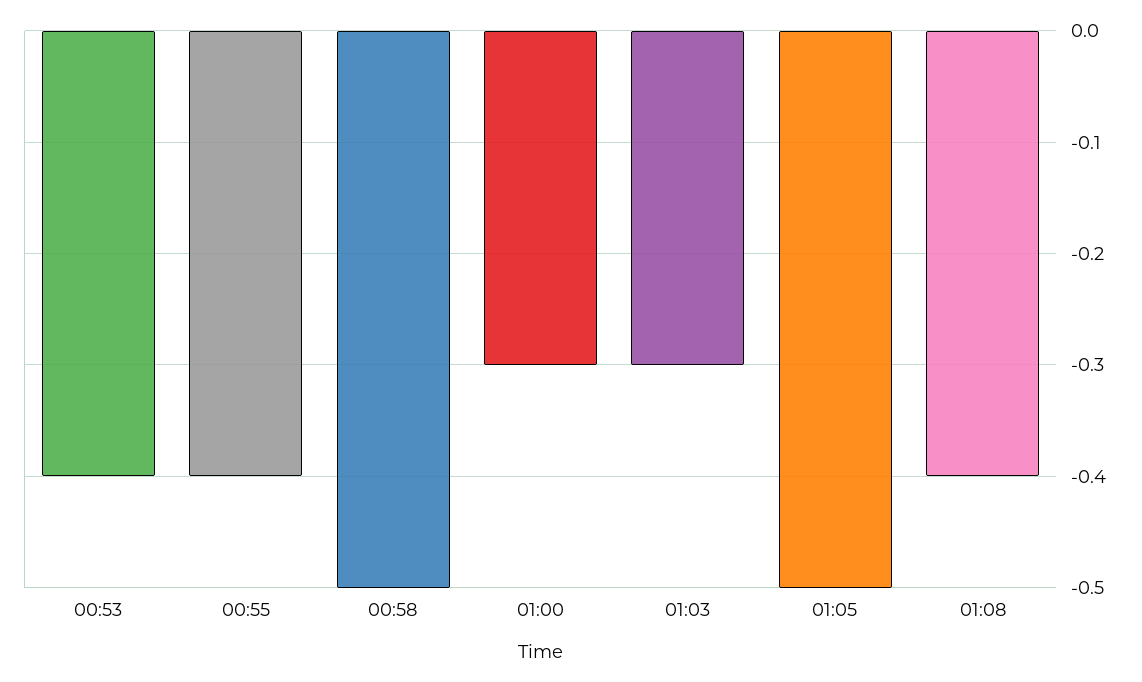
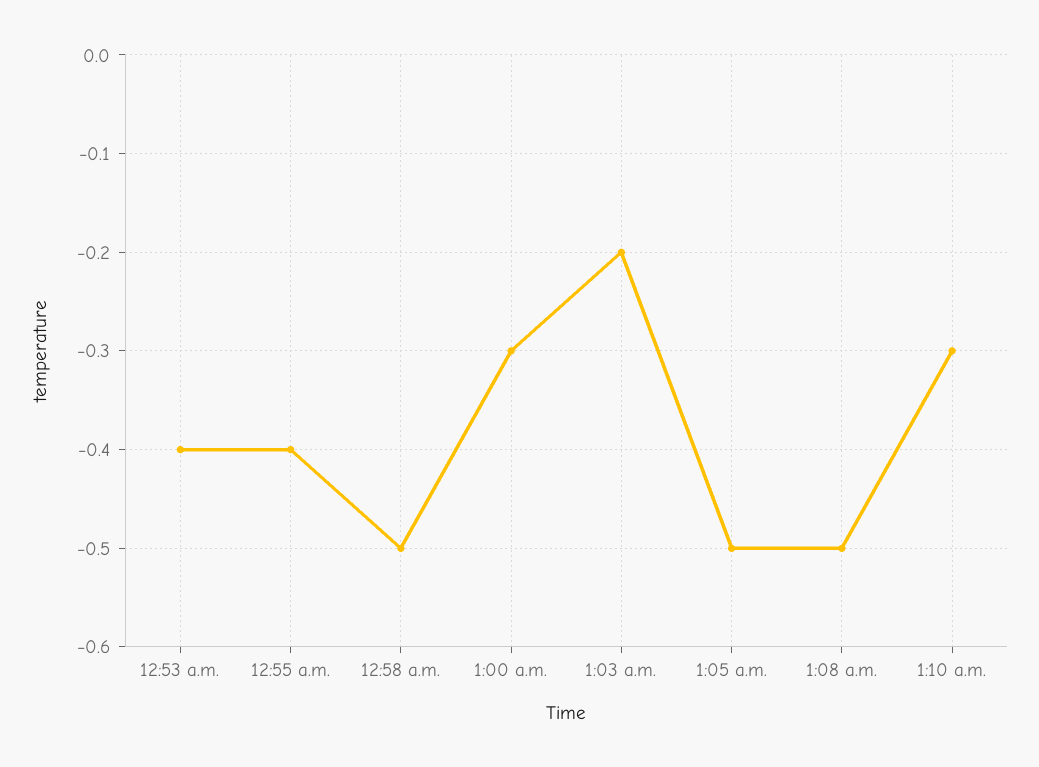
01:03: -0.3 -> -0.2
01:08: -0.4 -> -0.5
1:10 a.m.: none -> -0.3

